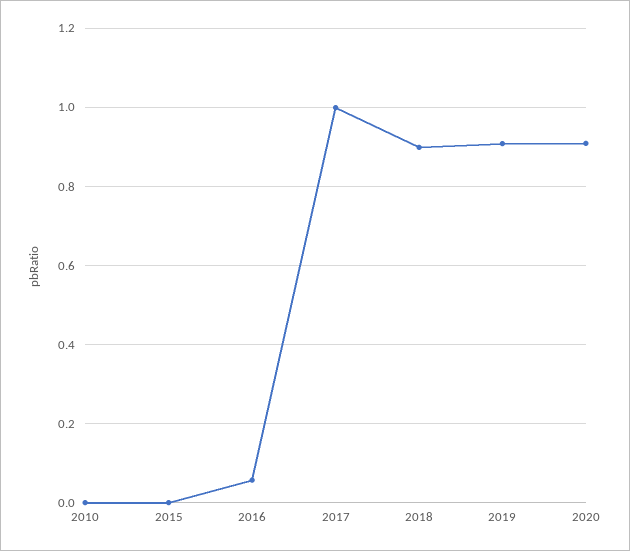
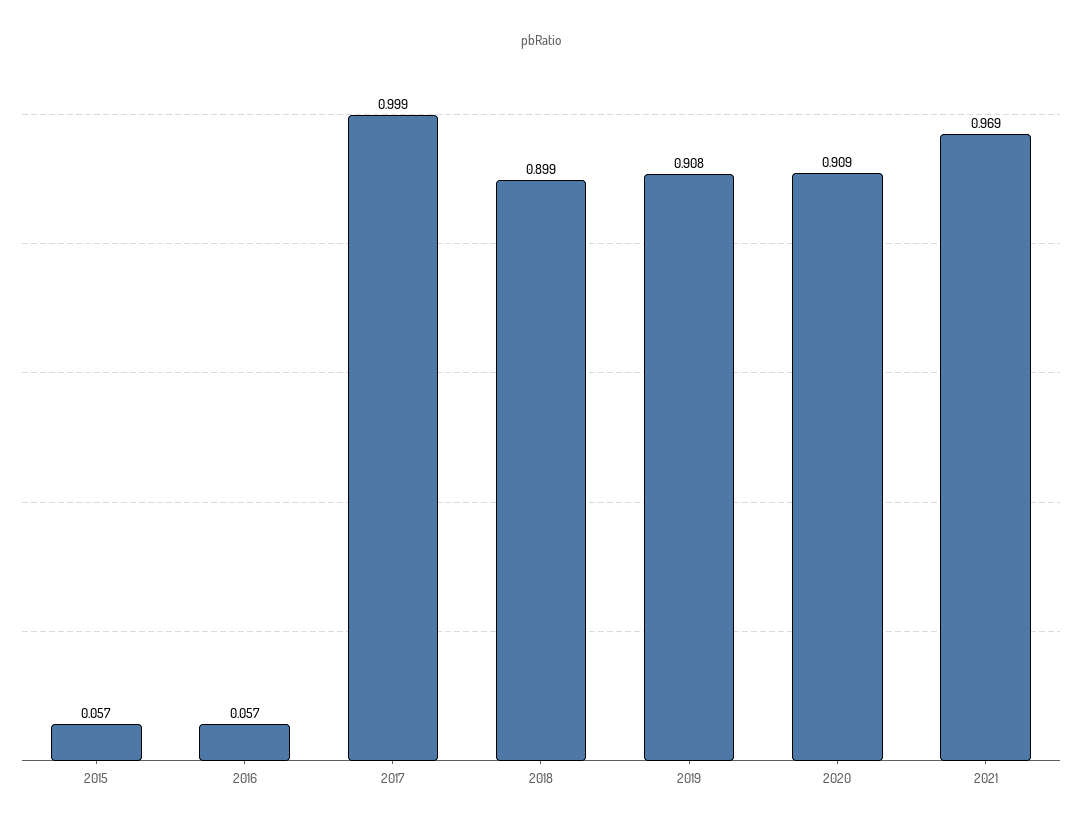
2010: 0 -> none
2015: 0 -> 0.057
2021: none -> 0.969

